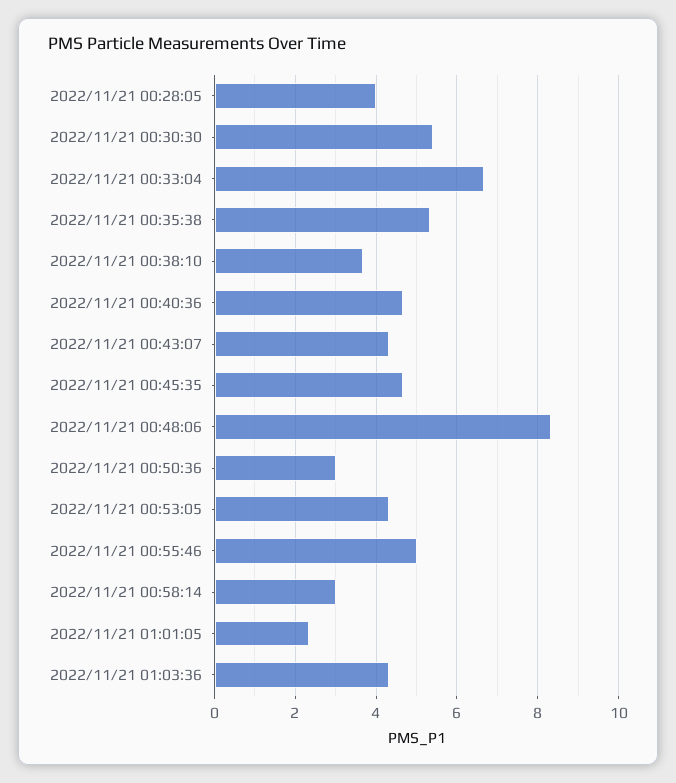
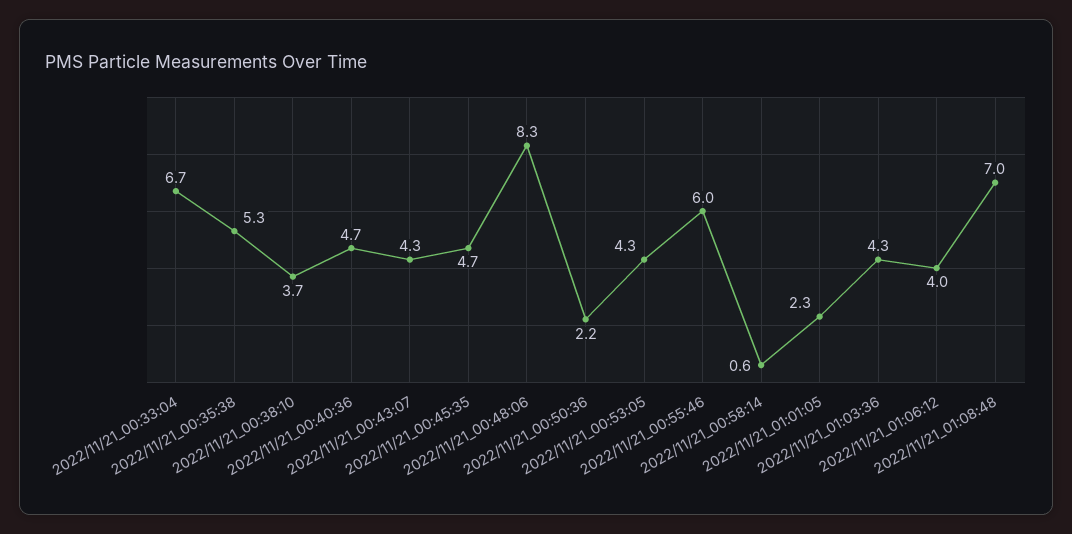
2022/11/21 00:28:05: 4 -> none
2022/11/21 00:30:30: 5.4 -> none
2022/11/21 00:50:36: 3 -> 2.2
2022/11/21 00:55:46: 5 -> 6
2022/11/21 00:58:14: 3 -> 0.6
2022/11/21_01:06:12: none -> 4
2022/11/21_01:08:48: none -> 7

